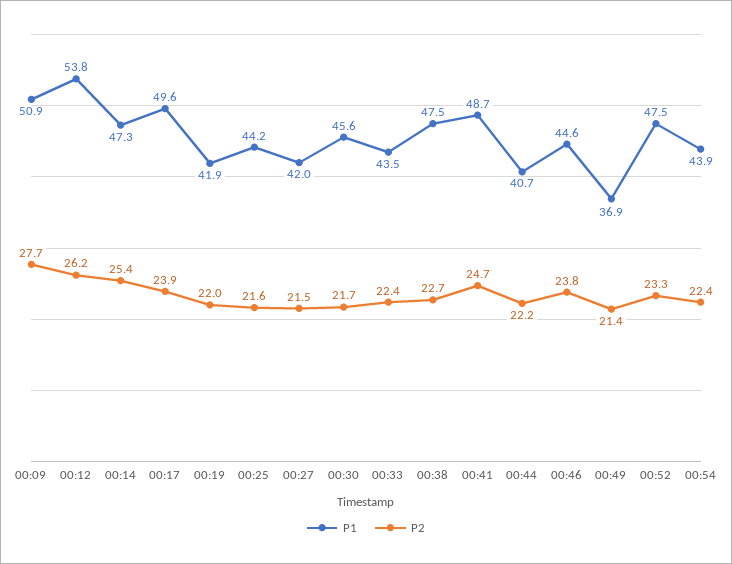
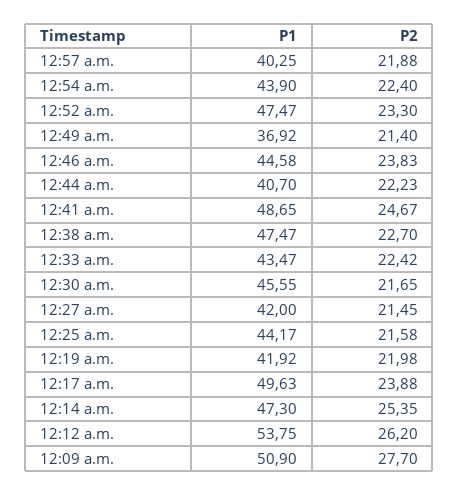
P1, 12:57 a.m.: none -> 40.25
P2, 12:57 a.m.: none -> 21.88

